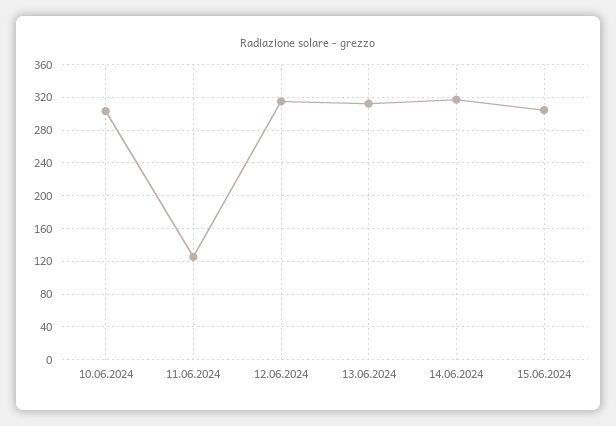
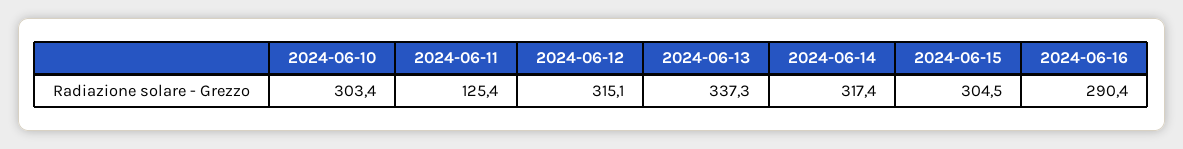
13.06.2024: 310 -> 337.3
2024-06-16: none -> 290.4

